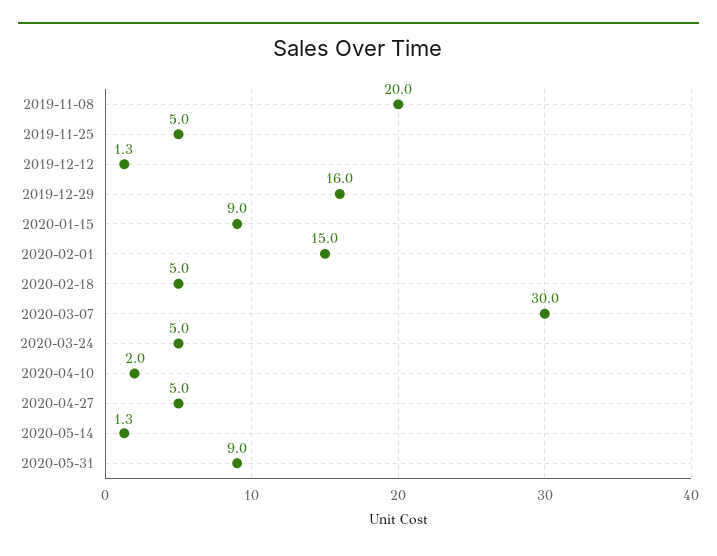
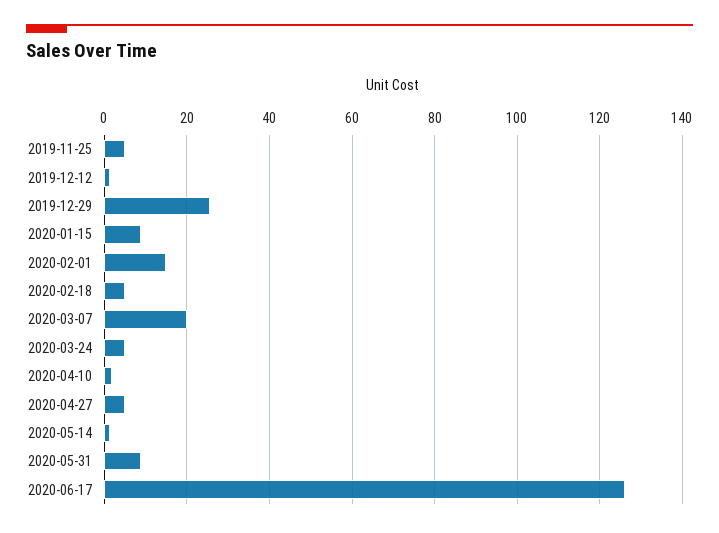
2019-11-08: 20 -> none
2019-12-29: 16 -> 26
2020-03-07: 30 -> 20
2020-06-17: none -> 126

